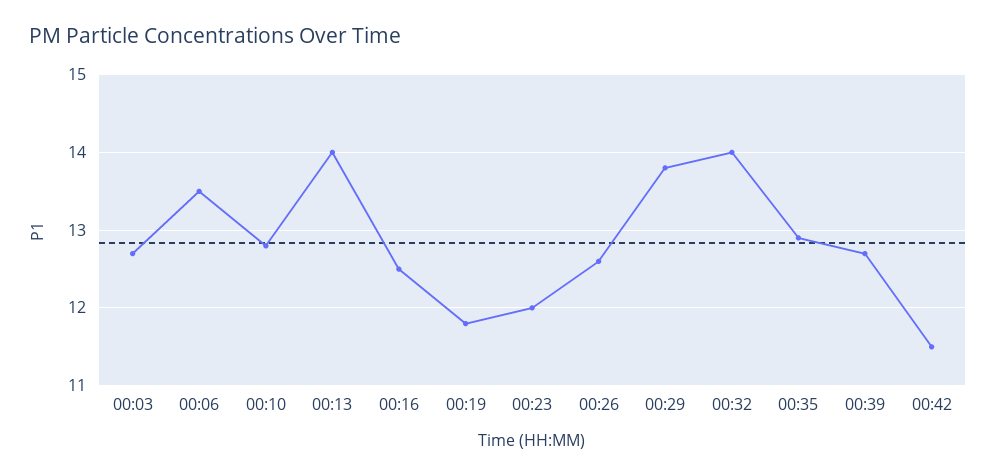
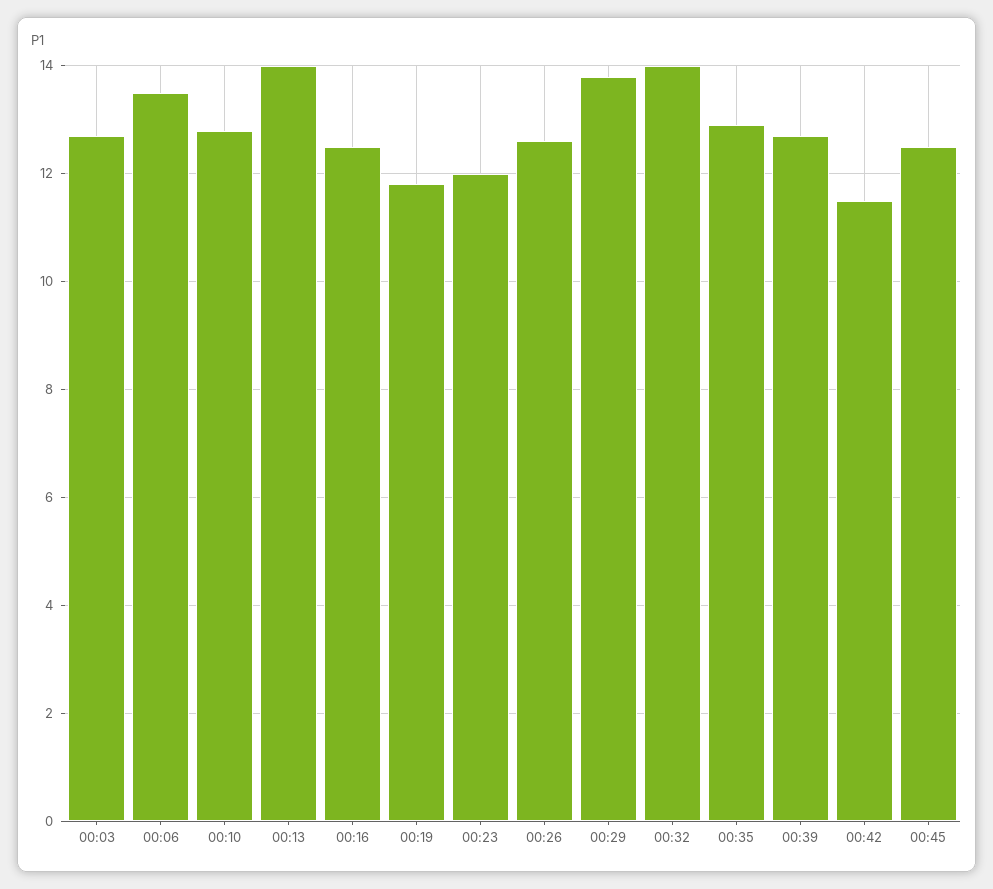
00:45: none -> 12.5

